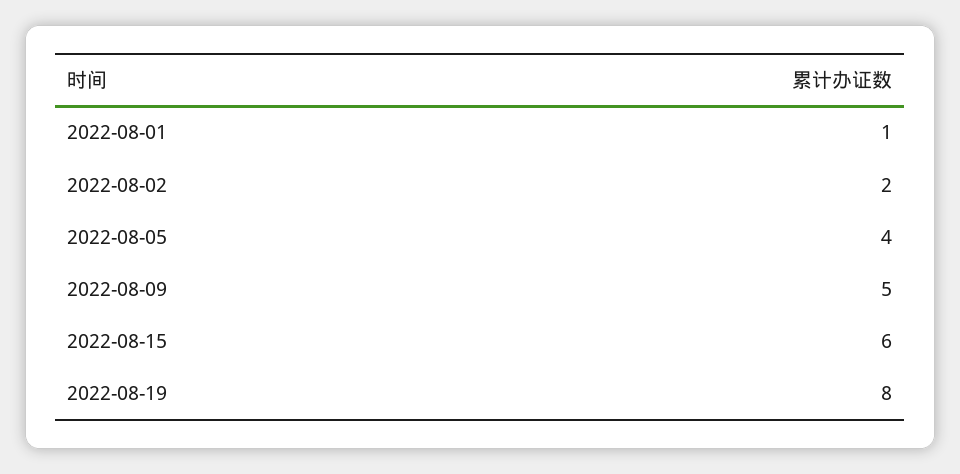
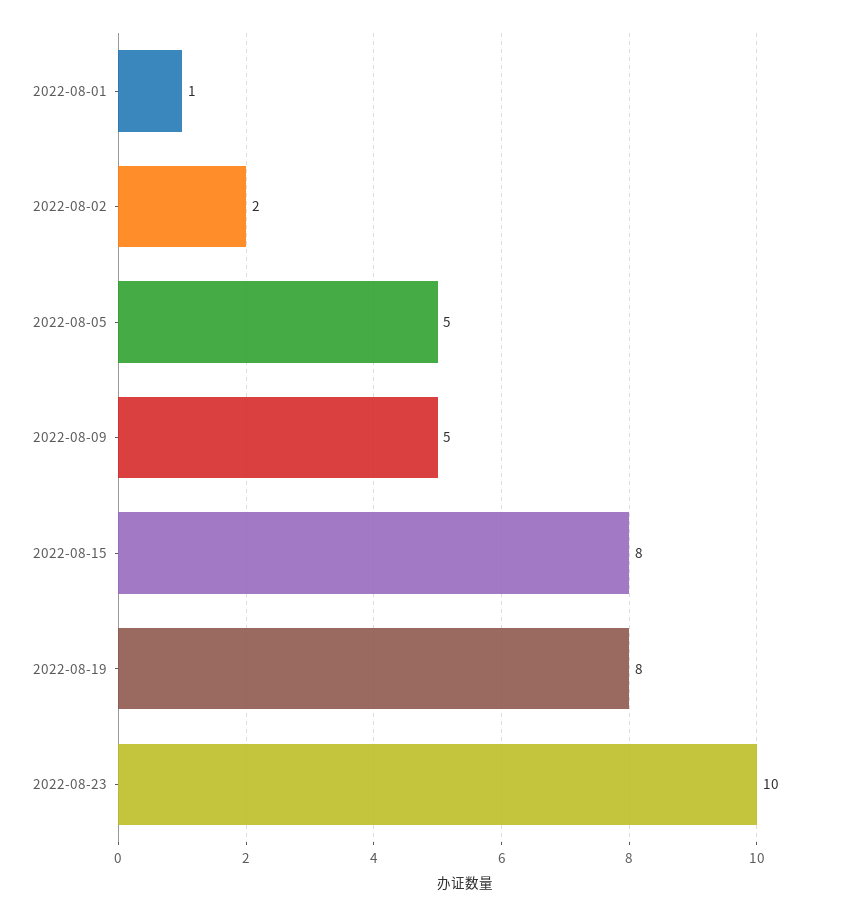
2022-08-05: 4 -> 5
2022-08-15: 6 -> 8
2022-08-23: none -> 10

